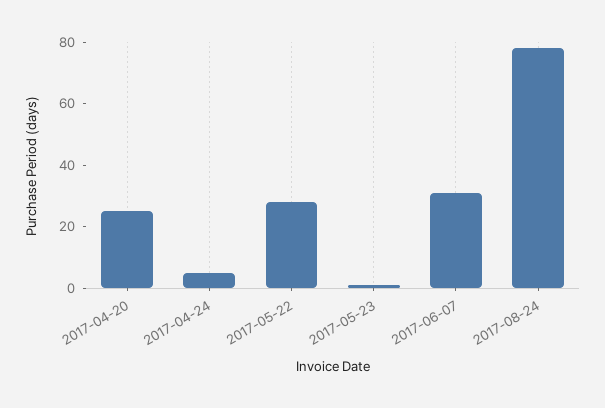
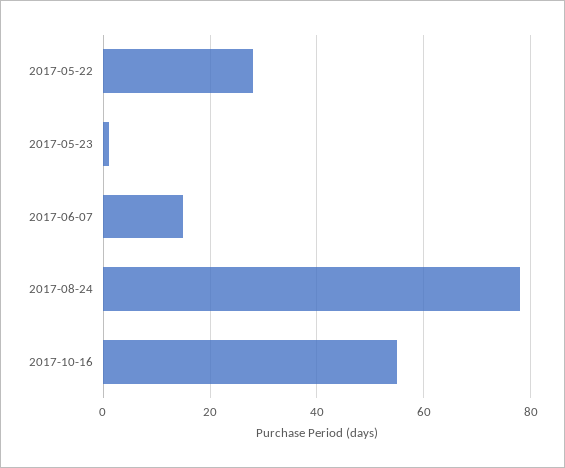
2017-04-20: 25 -> none
2017-04-24: 5 -> none
2017-06-07: 30 -> 15
2017-10-16: none -> 55

